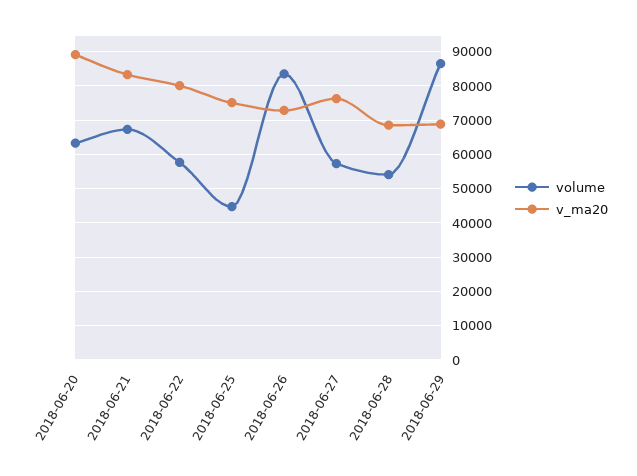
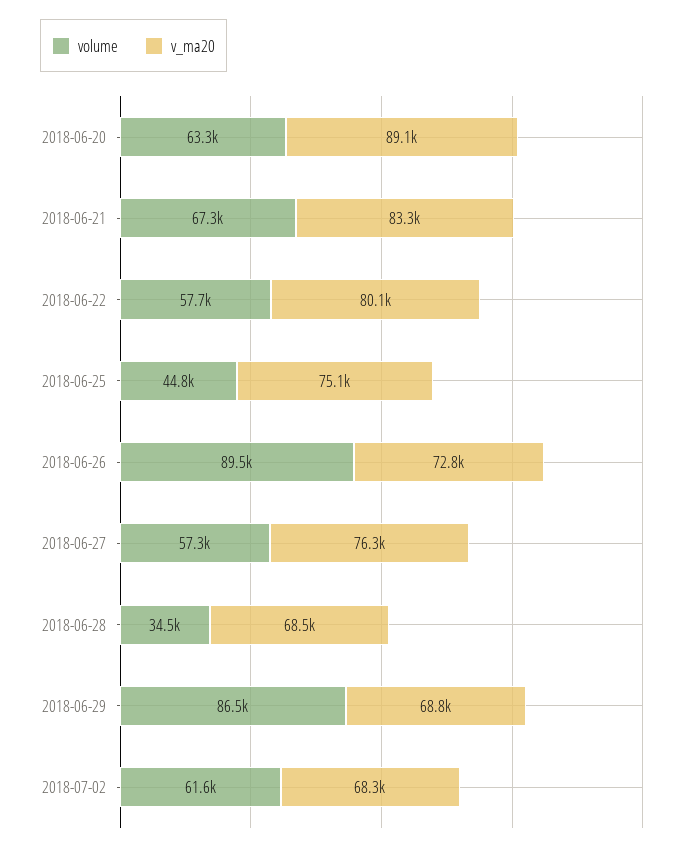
volume, 2018-06-26: 84000 -> 89500
volume, 2018-06-28: 54000 -> 34500
volume, 2018-07-02: none -> 61600
v_ma20, 2018-07-02: none -> 68300

